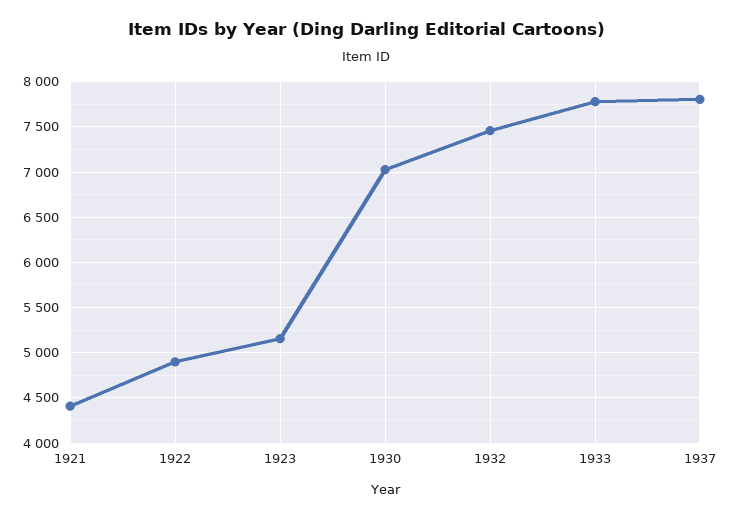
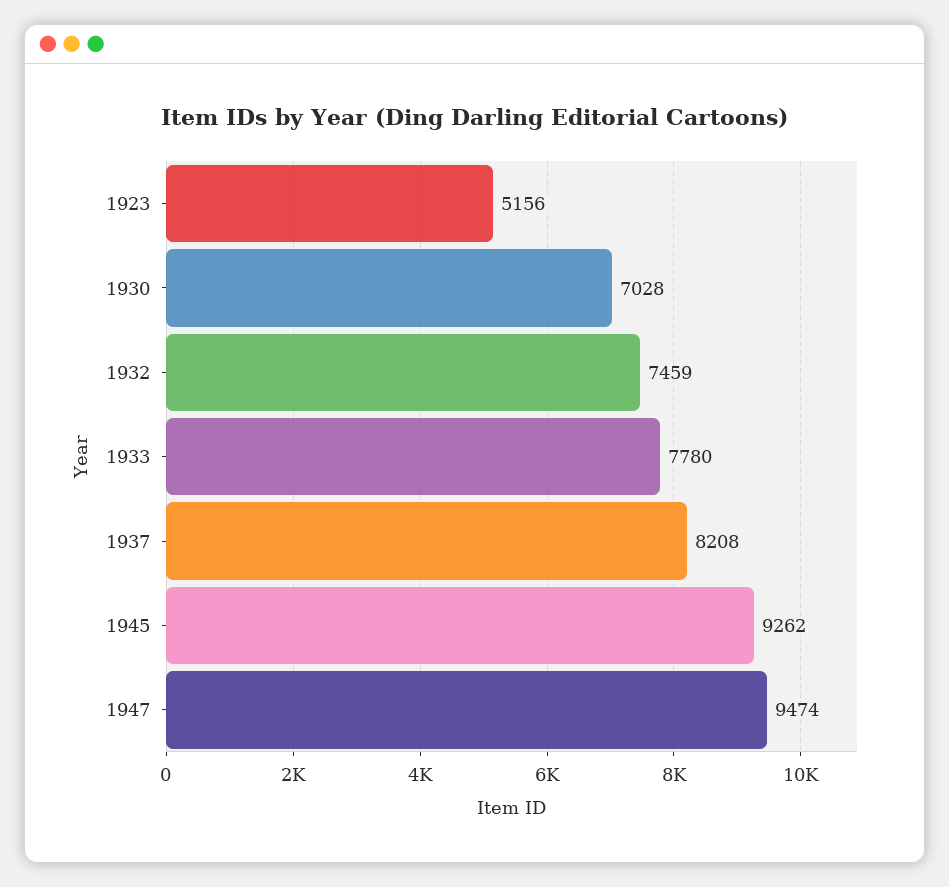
1921: 4400 -> none
1922: 4900 -> none
1937: 7800 -> 8208
1945: none -> 9262
1947: none -> 9474

